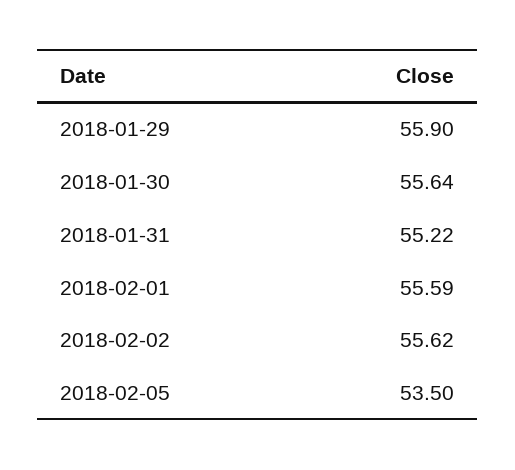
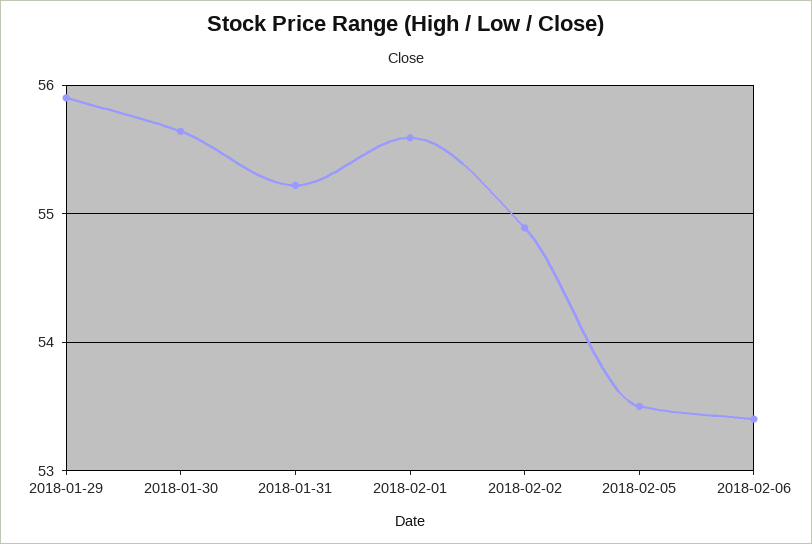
2018-02-02: 55.62 -> 54.9
2018-02-06: none -> 53.4

